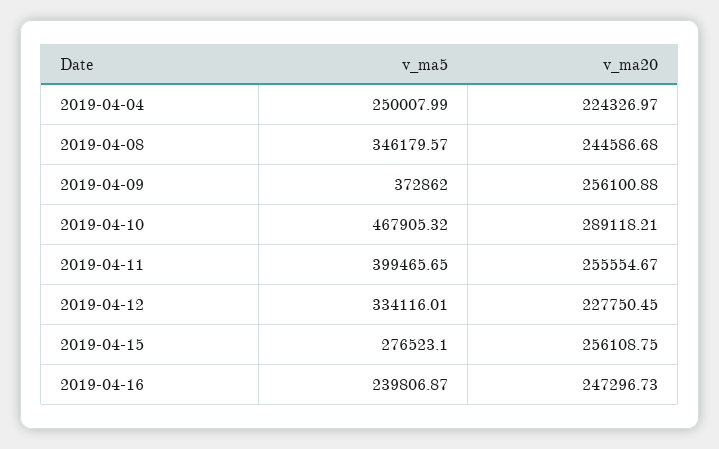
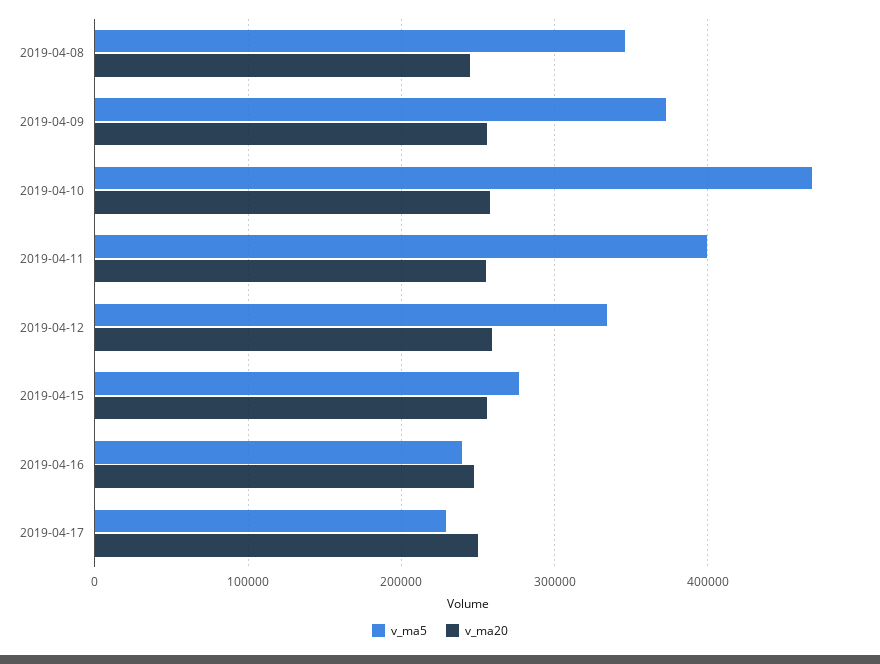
v_ma5, 2019-04-04: 250007.99 -> none
v_ma20, 2019-04-04: 224326.97 -> none
v_ma20, 2019-04-10: 289118.21 -> 260000
v_ma20, 2019-04-12: 227750.45 -> 260000
v_ma5, 2019-04-17: none -> 230000
v_ma20, 2019-04-17: none -> 250000

